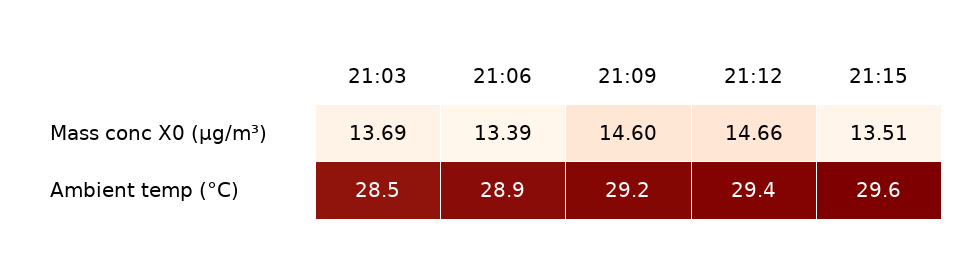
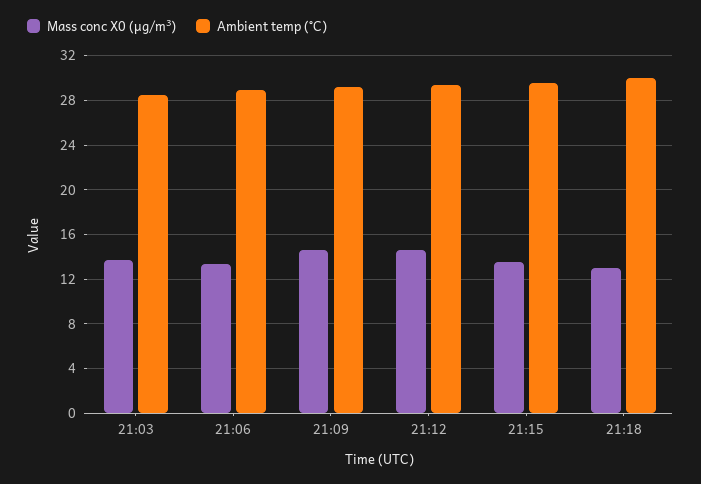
Mass conc X0 (μg/m³), 21:18: none -> 13
Ambient temp (°C), 21:18: none -> 30

